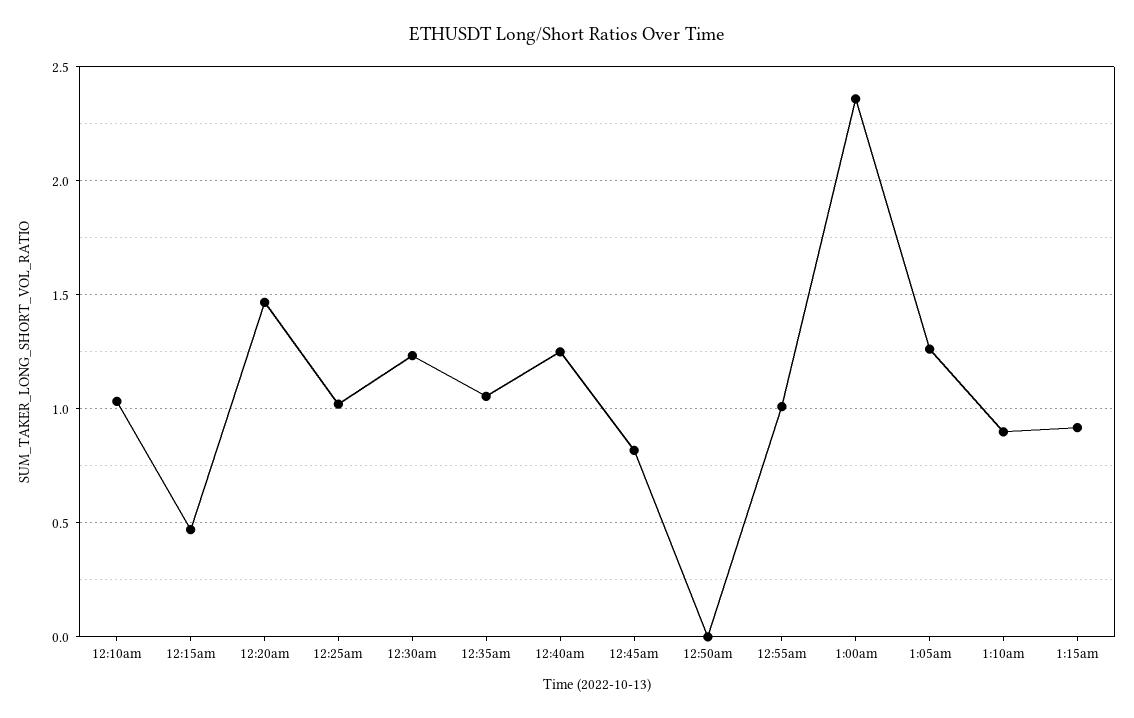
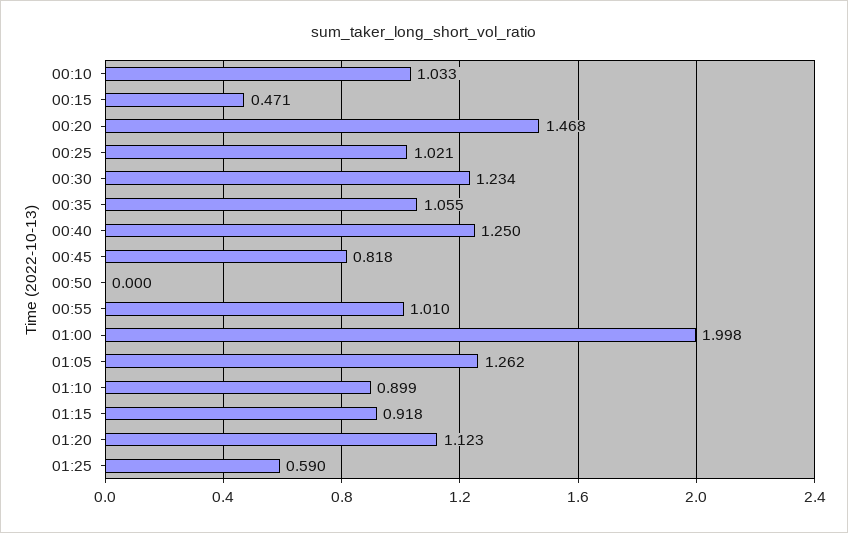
1:00am: 2.35 -> 1.998
01:20: none -> 1.123
01:25: none -> 0.59

